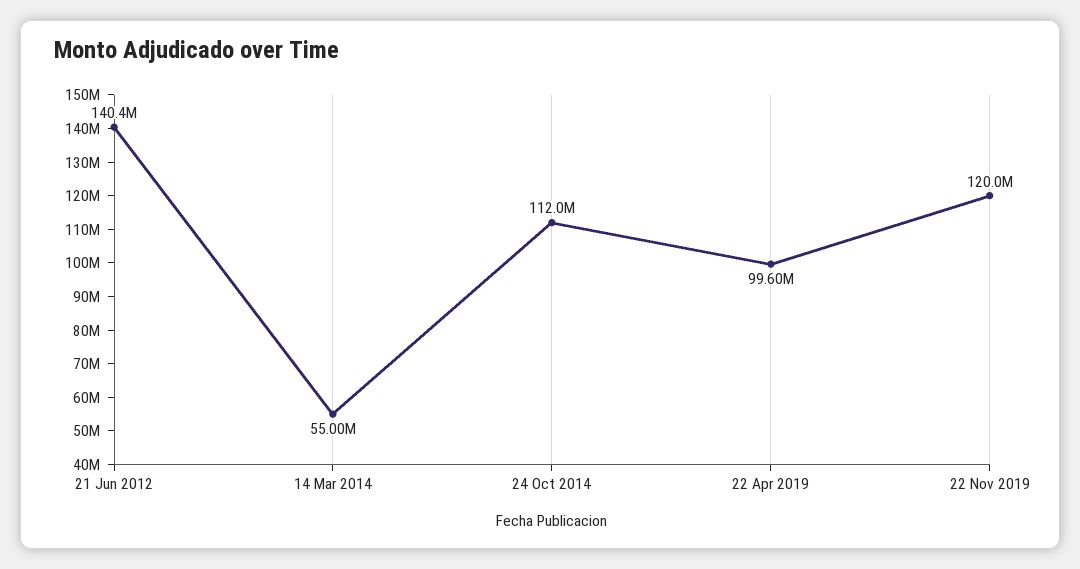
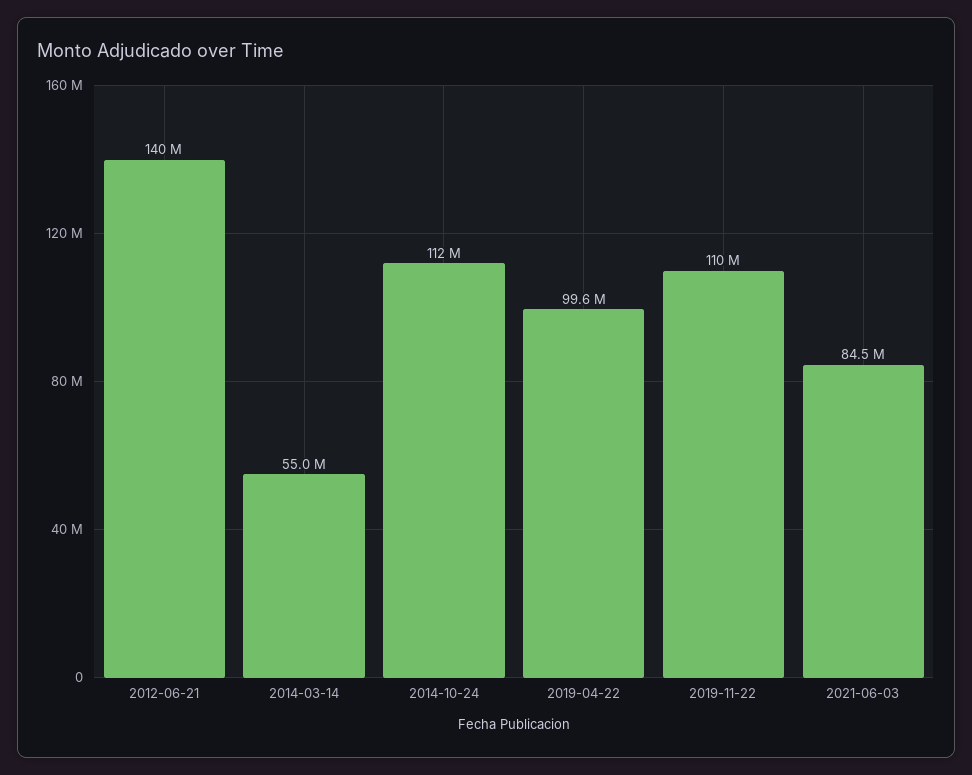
22 Nov 2019: 120000000 -> 110000000
2021-06-03: none -> 84500000

